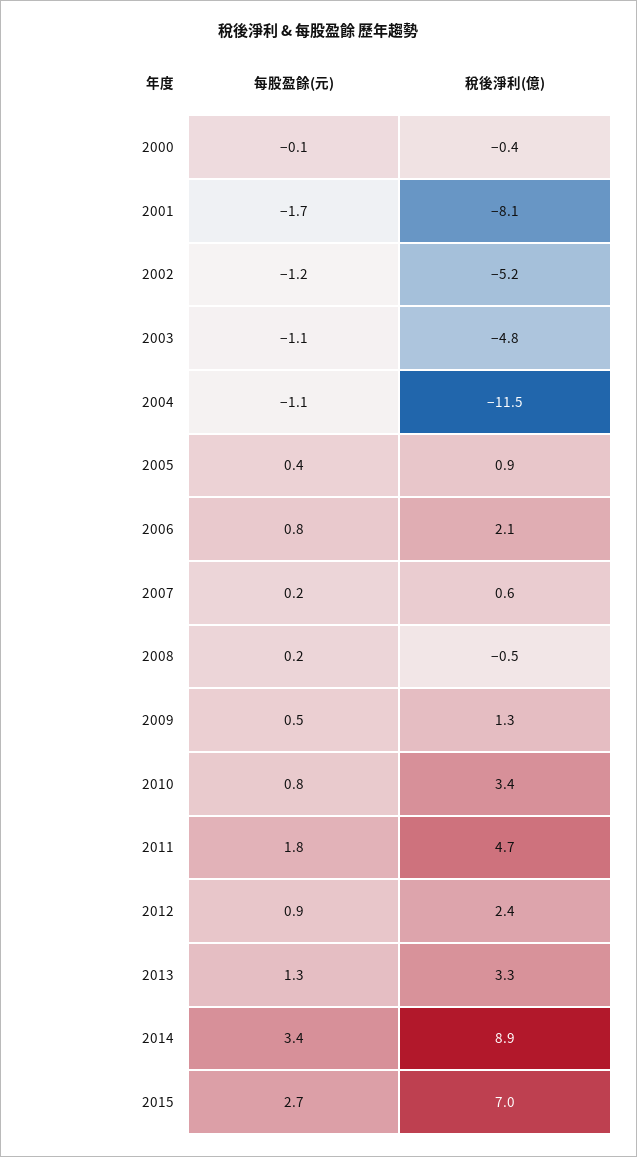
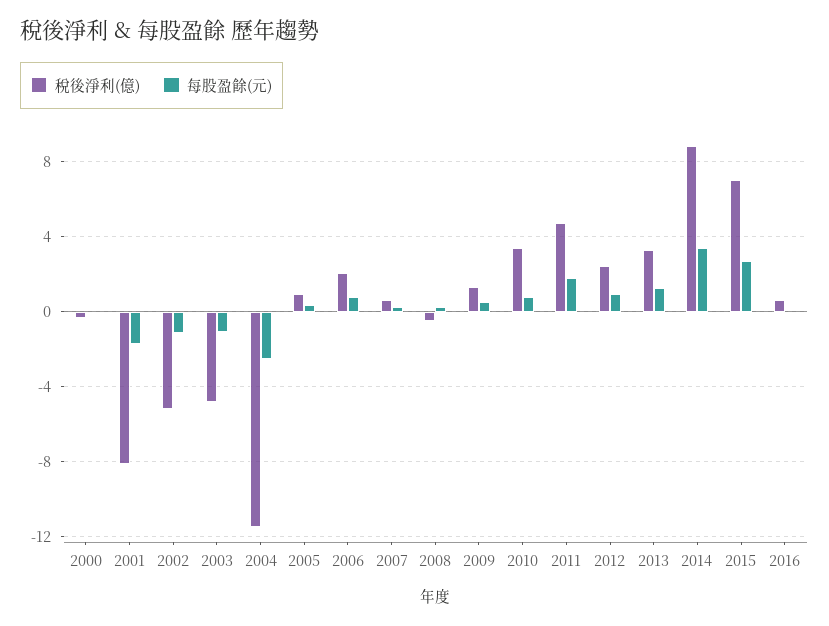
每股盈餘(元), 2004: -1.1 -> -2.5
稅後淨利(億), 2016: none -> 0.5
每股盈餘(元), 2016: none -> 0

